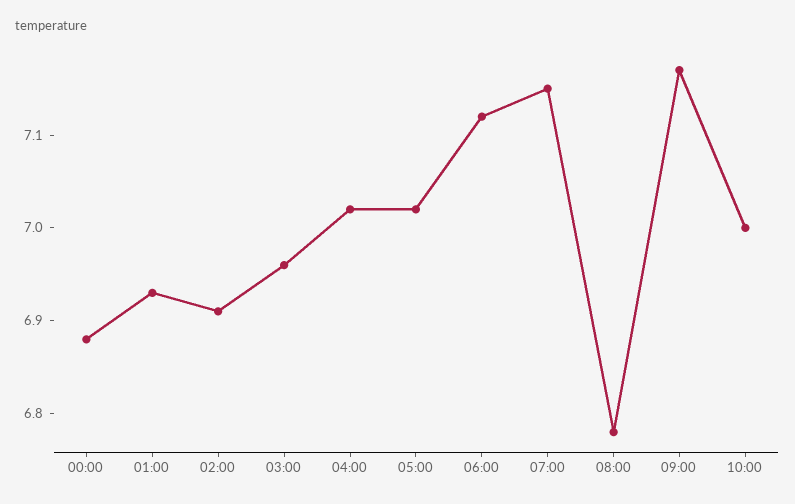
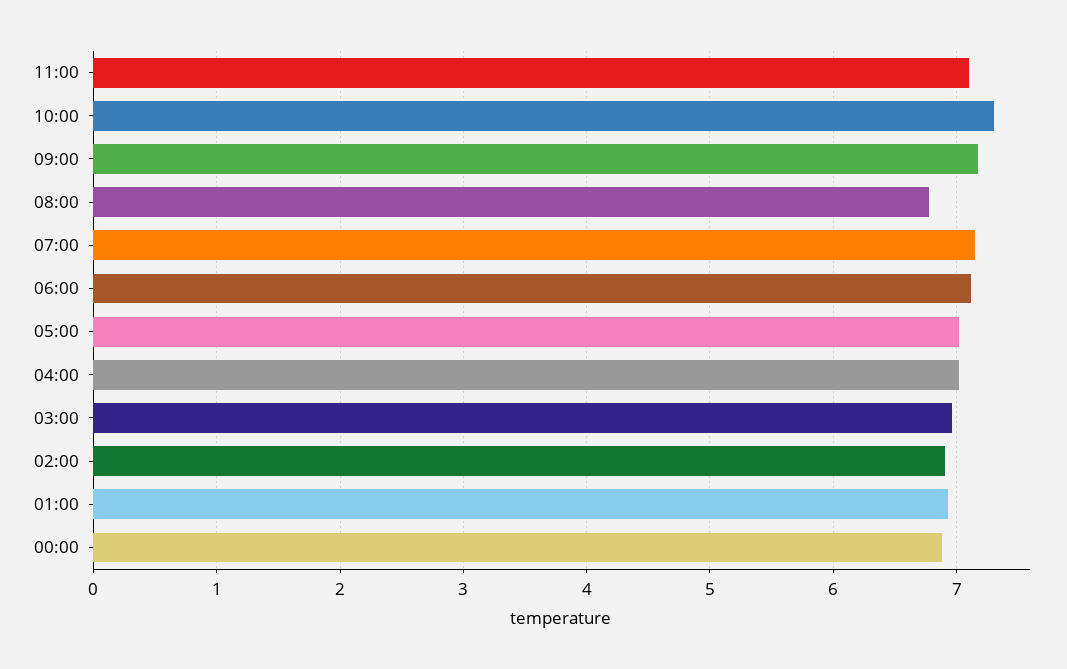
10:00: 7 -> 7.3
11:00: none -> 7.1

